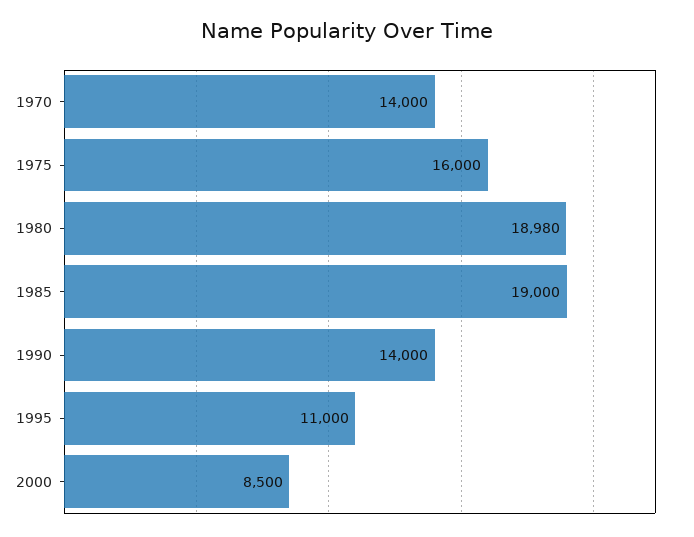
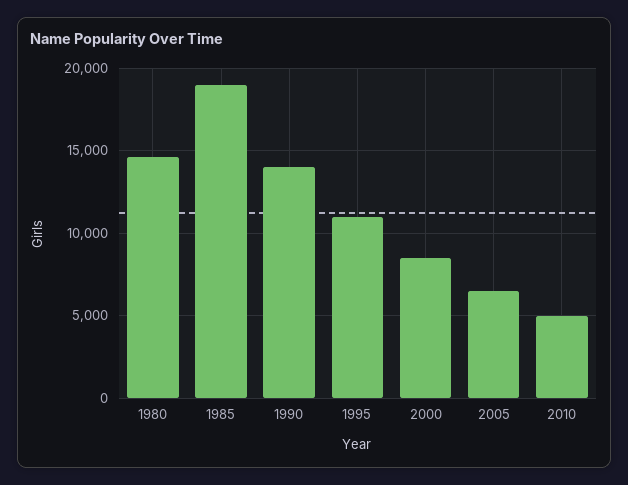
1970: 14000 -> none
1975: 16000 -> none
1980: 18980 -> 14500
2005: none -> 6500
2010: none -> 5000

